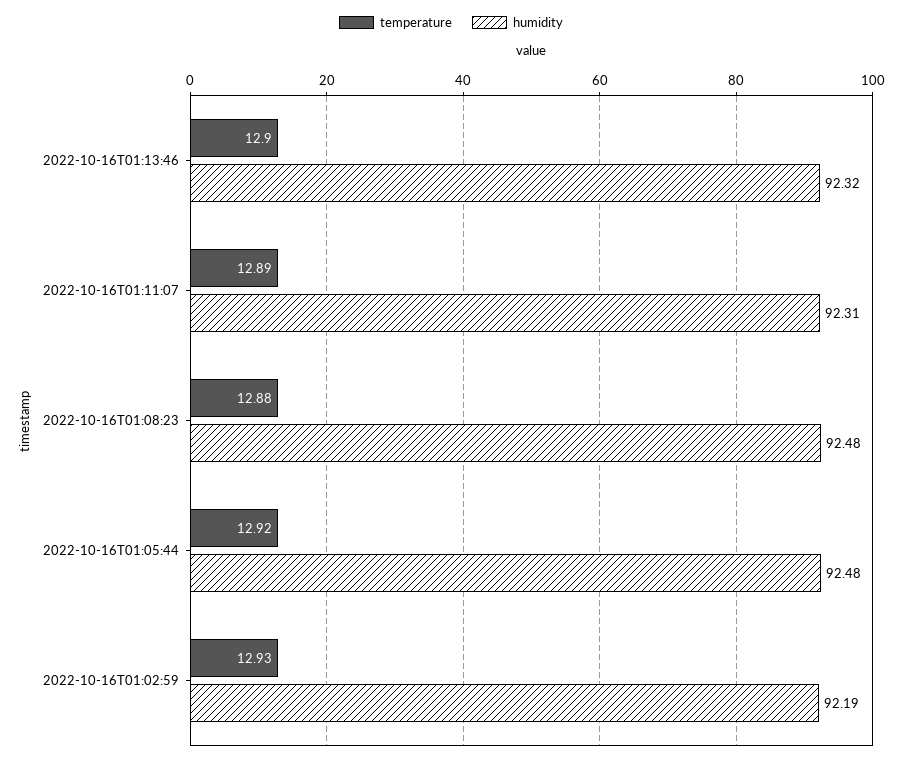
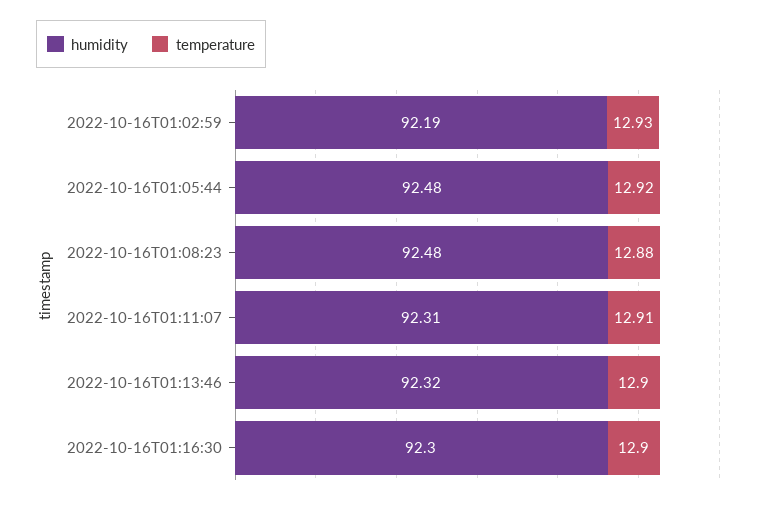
temperature, 2022-10-16T01:11:07: 12.89 -> 12.91
humidity, 2022-10-16T01:16:30: none -> 92.3
temperature, 2022-10-16T01:16:30: none -> 12.9

